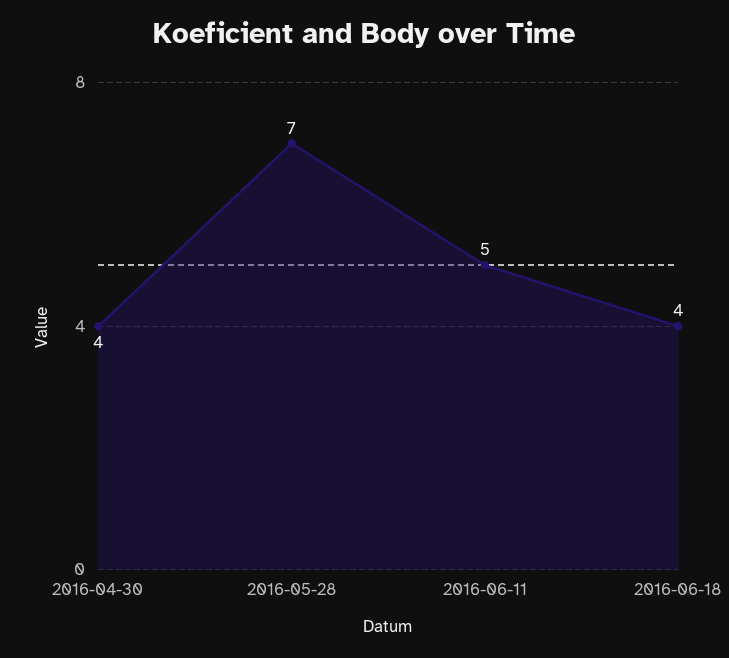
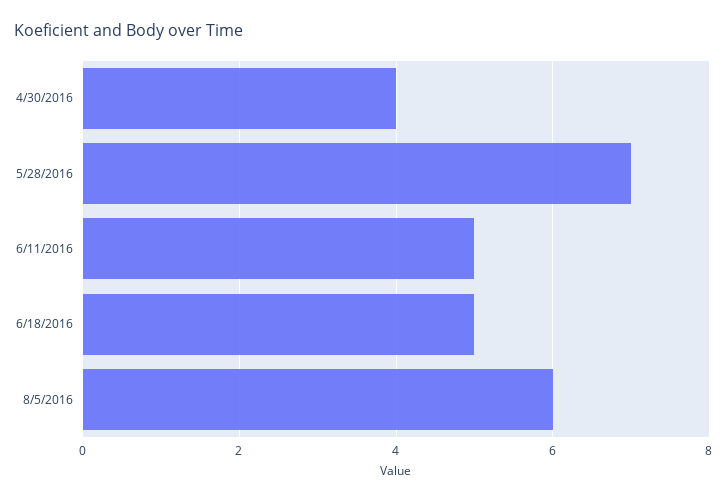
2016-06-18: 4 -> 5
8/5/2016: none -> 6

